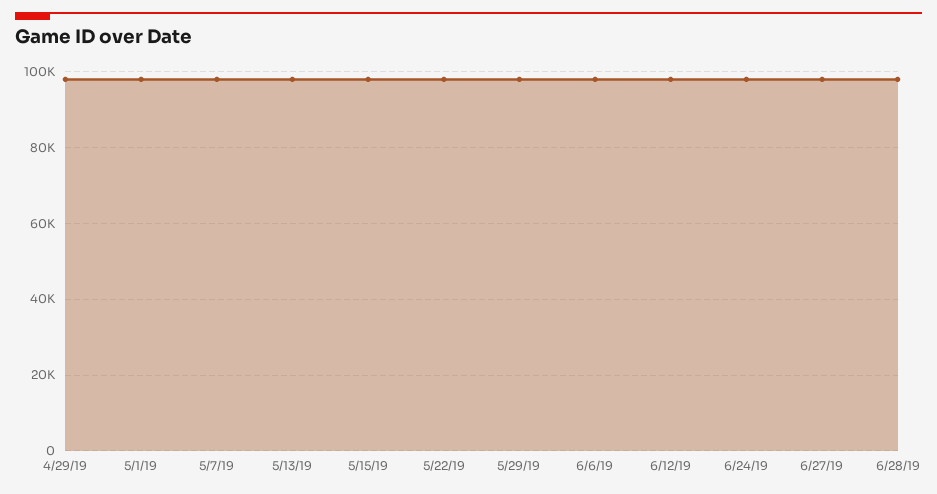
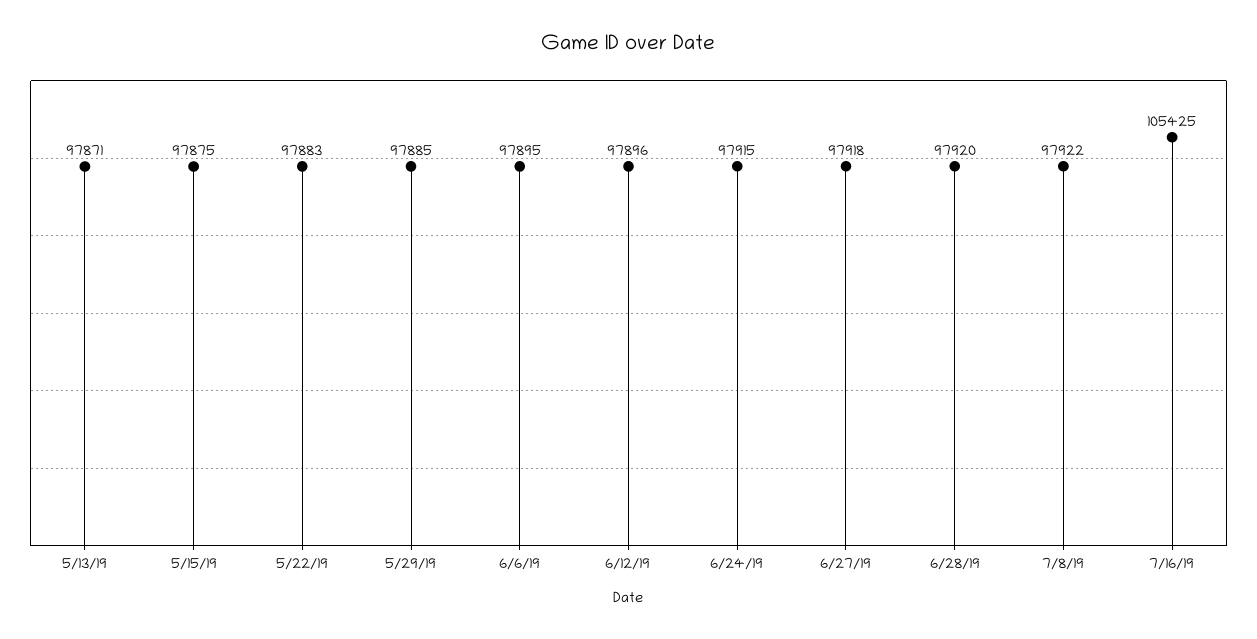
4/29/19: 98000 -> none
5/1/19: 98000 -> none
5/7/19: 98000 -> none
7/8/19: none -> 97922
7/16/19: none -> 105425

